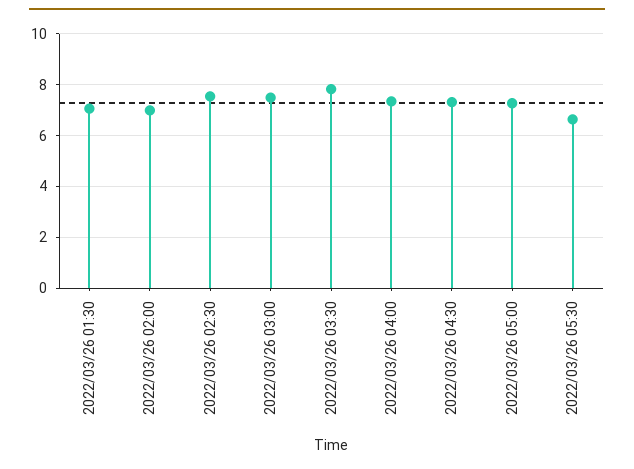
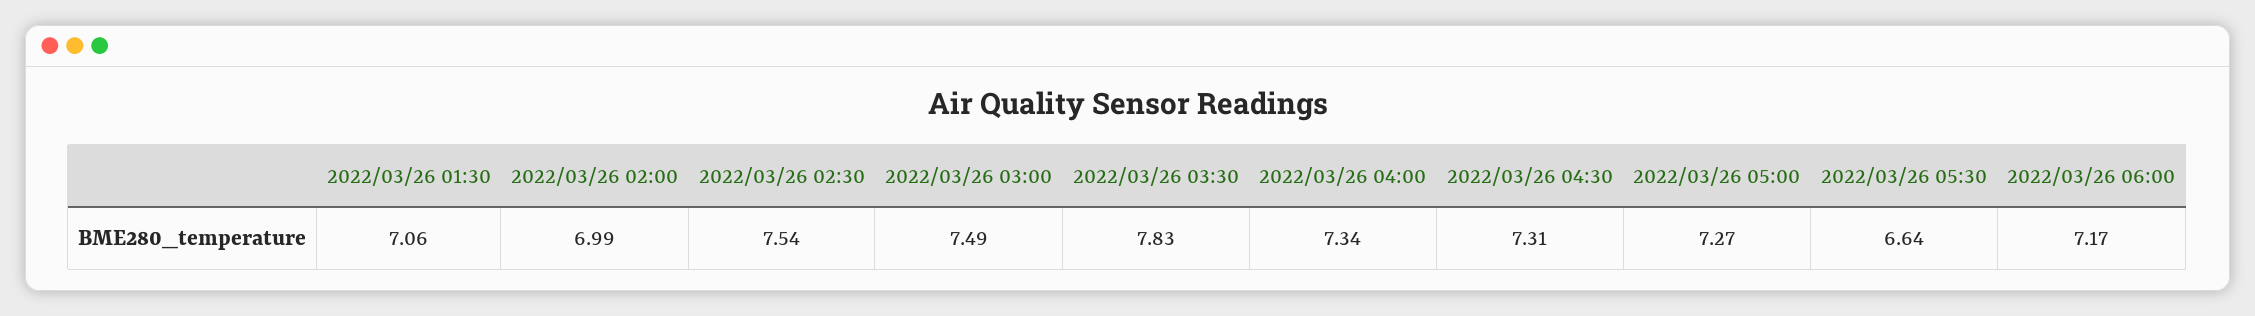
2022/03/26 06:00: none -> 7.17

